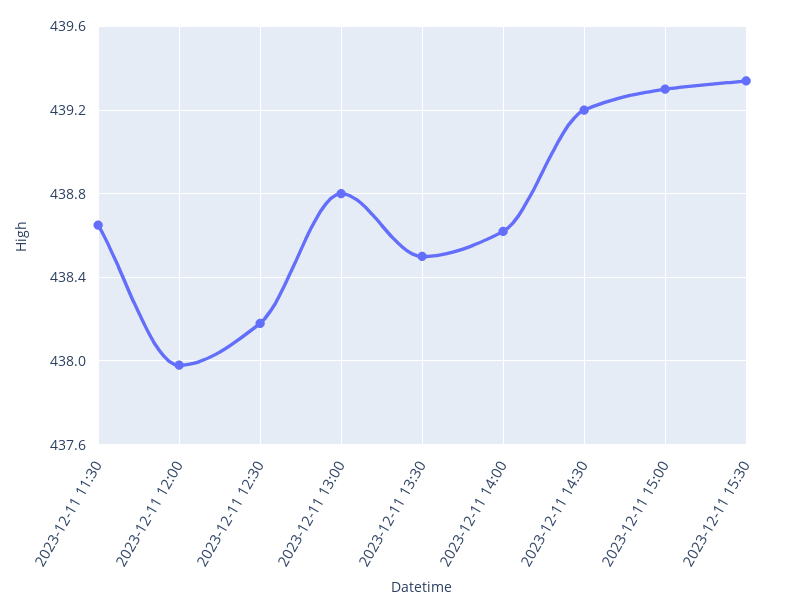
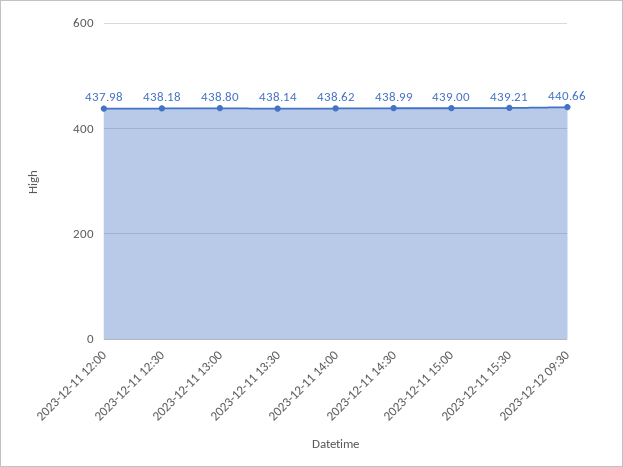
2023-12-11 11:30: 438.65 -> none
2023-12-11 13:30: 438.5 -> 438.14
2023-12-11 14:30: 439.2 -> 438.99
2023-12-11 15:00: 439.3 -> 439
2023-12-11 15:30: 439.35 -> 439.21
2023-12-12 09:30: none -> 440.66

